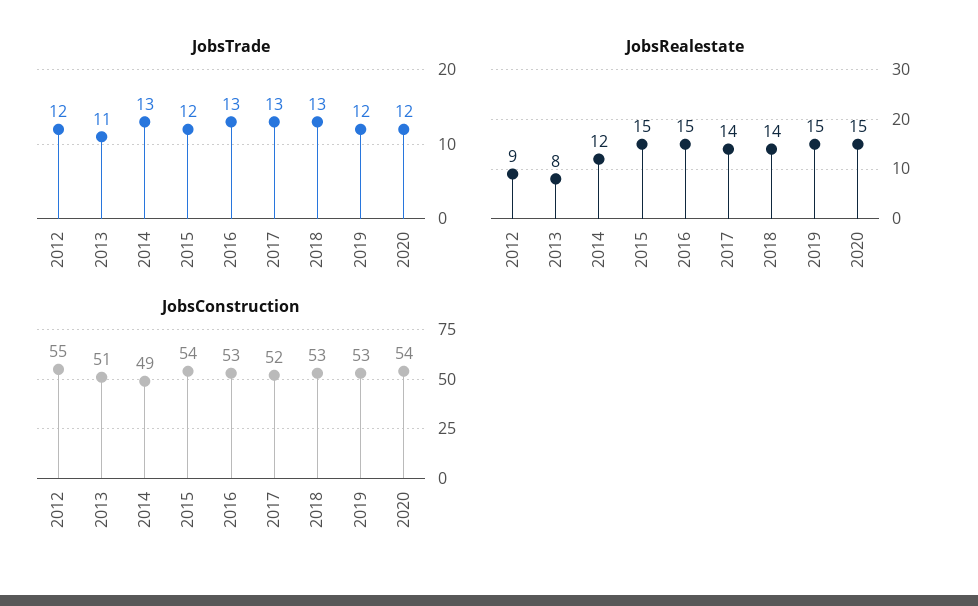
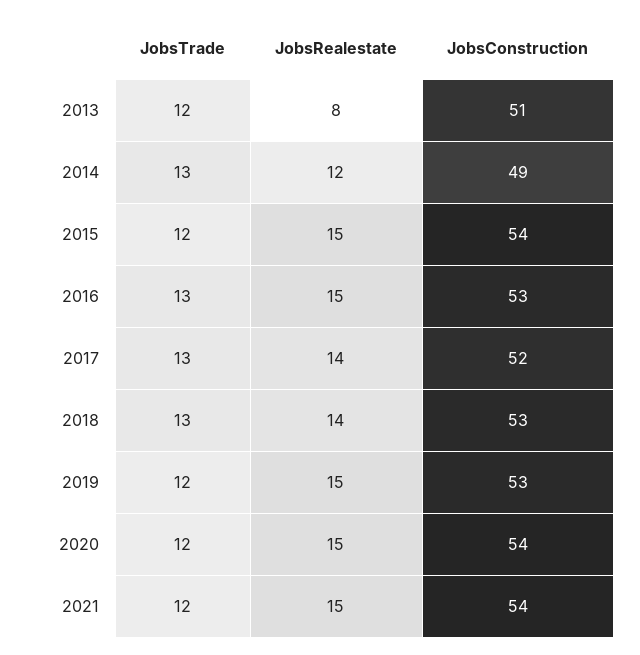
JobsTrade, 2012: 12 -> none
JobsTrade, 2013: 11 -> 12
JobsRealestate, 2012: 9 -> none
JobsConstruction, 2012: 55 -> none
JobsTrade, 2021: none -> 12
JobsRealestate, 2021: none -> 15
JobsConstruction, 2021: none -> 54

